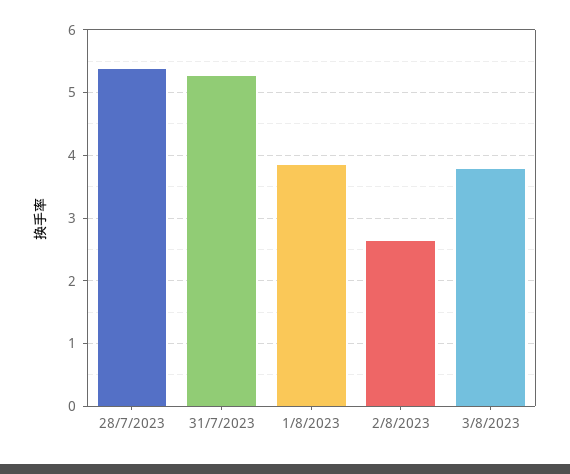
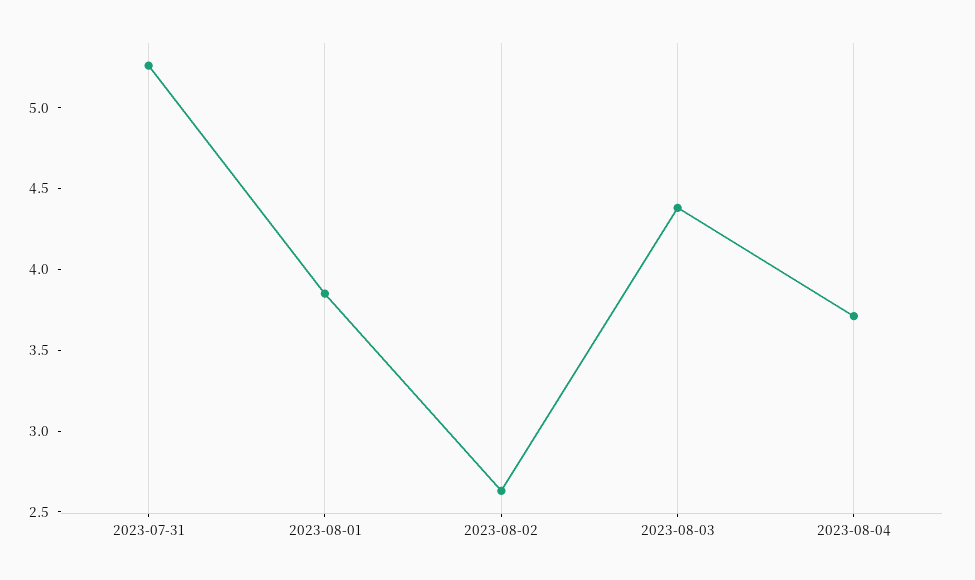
28/7/2023: 5.4 -> none
3/8/2023: 3.8 -> 4.4
2023-08-04: none -> 3.7

